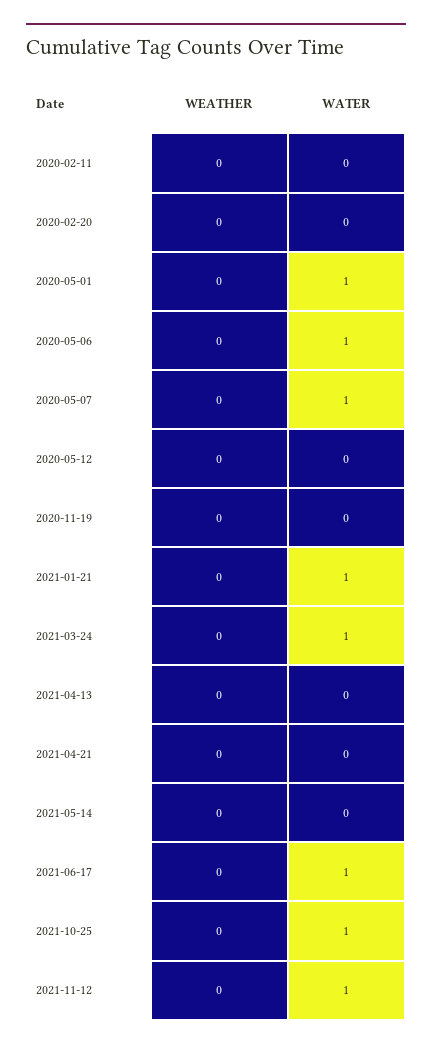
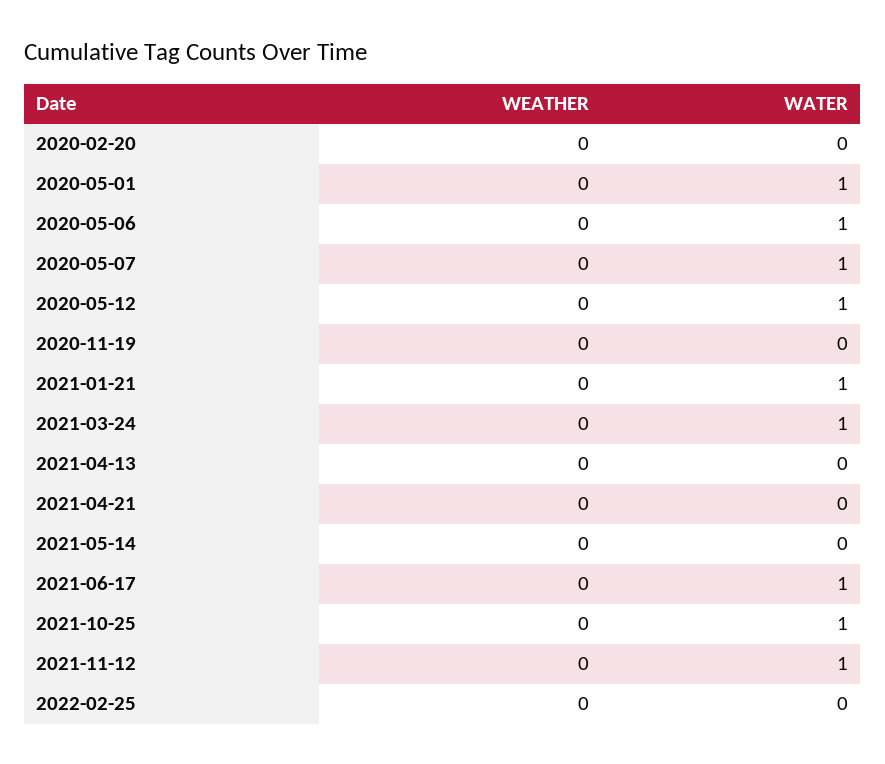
WEATHER, 2020-02-11: 0 -> none
WATER, 2020-02-11: 0 -> none
WATER, 2020-05-12: 0 -> 1
WEATHER, 2022-02-25: none -> 0
WATER, 2022-02-25: none -> 0

